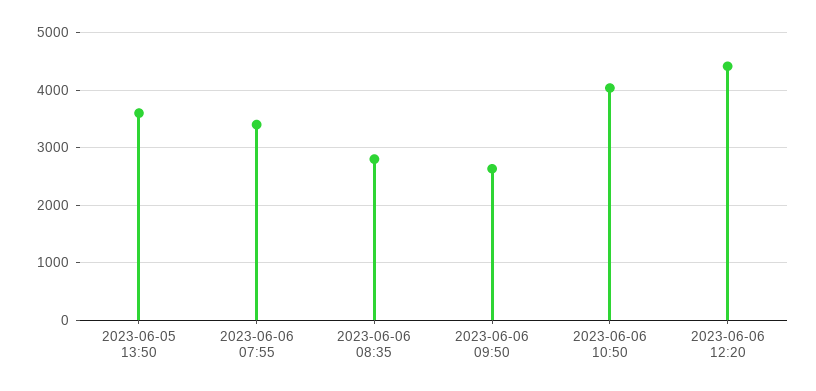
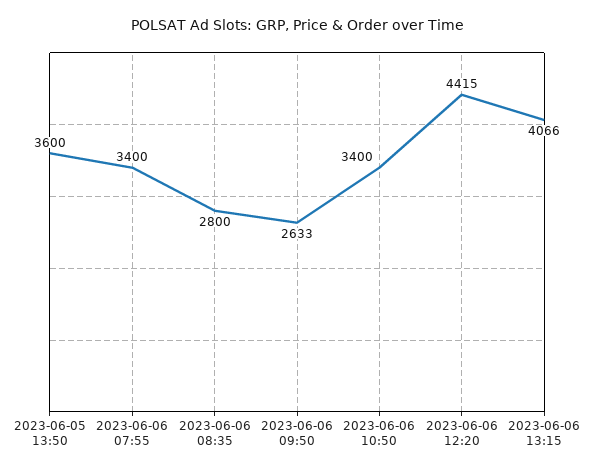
2023-06-06 10:50: 4000 -> 3400
2023-06-06 13:15: none -> 4066

